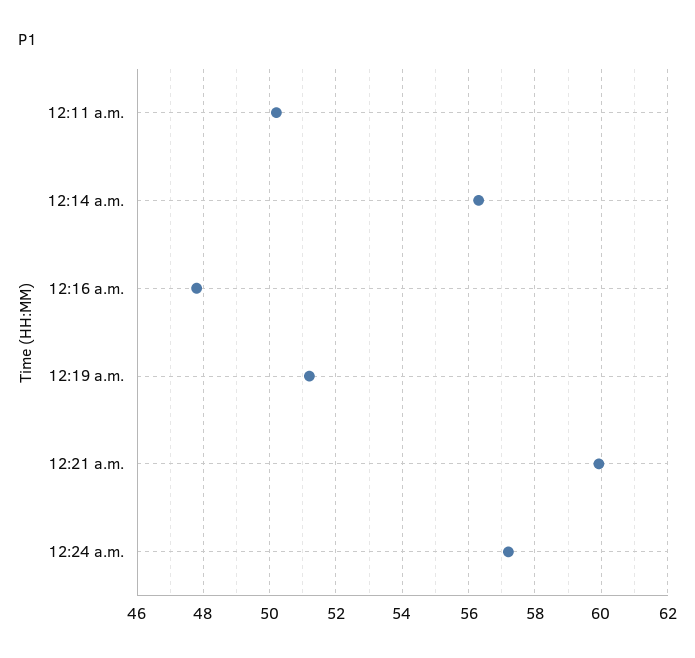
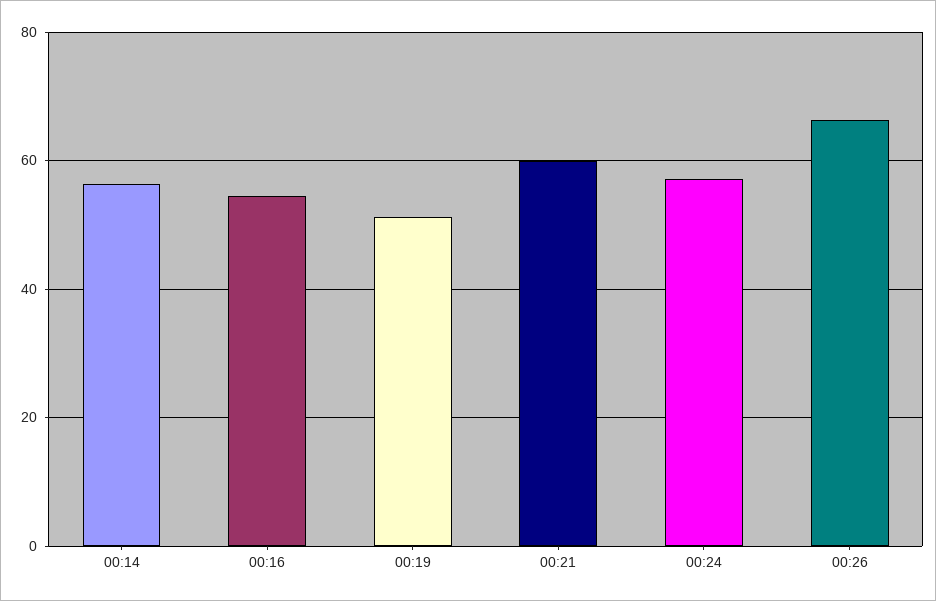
12:11 a.m.: 50.2 -> none
12:16 a.m.: 47.8 -> 54
00:26: none -> 66

